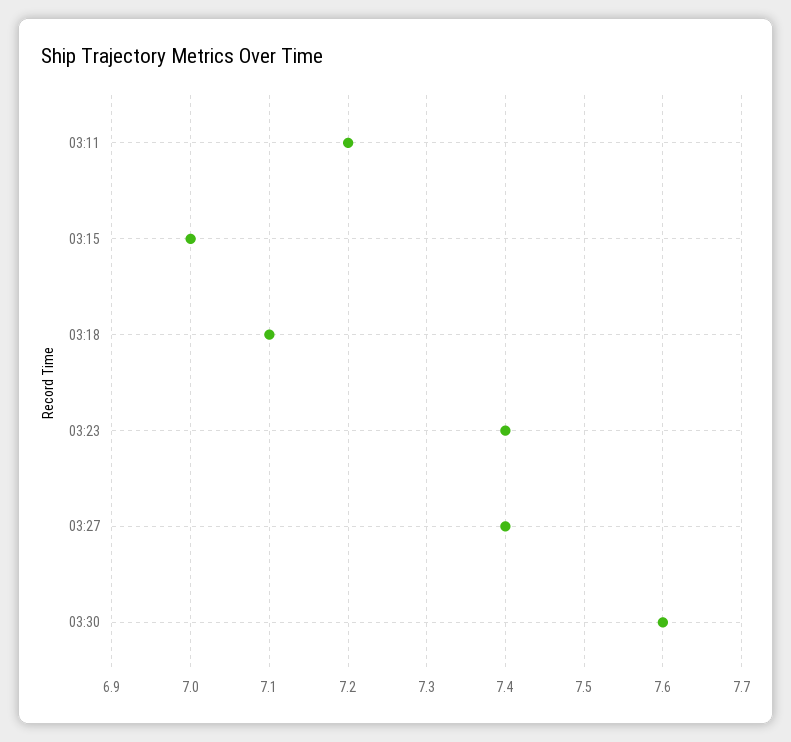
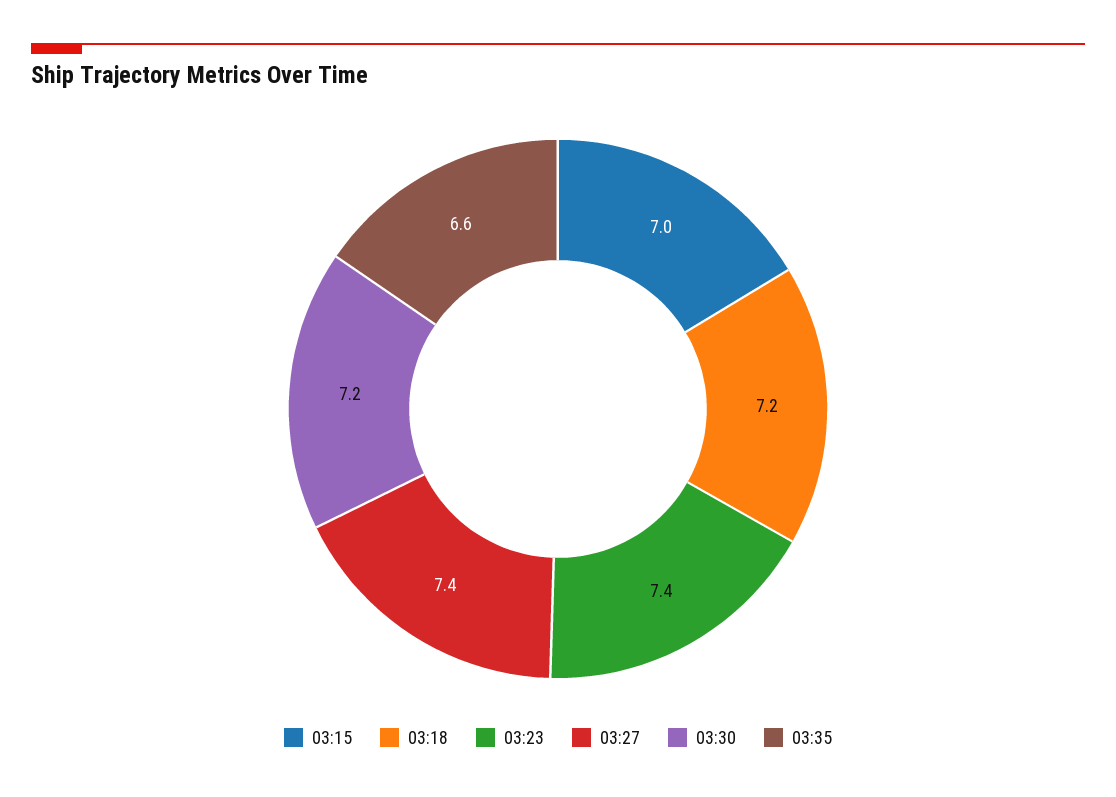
03:11: 7.2 -> none
03:18: 7.1 -> 7.2
03:30: 7.6 -> 7.2
03:35: none -> 6.6

